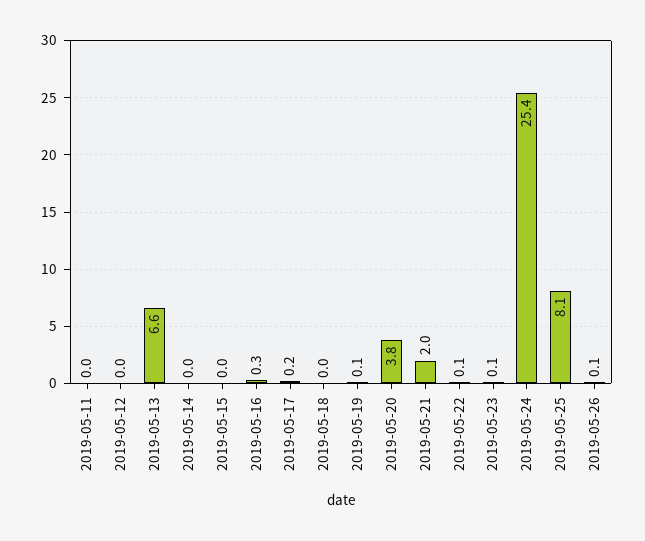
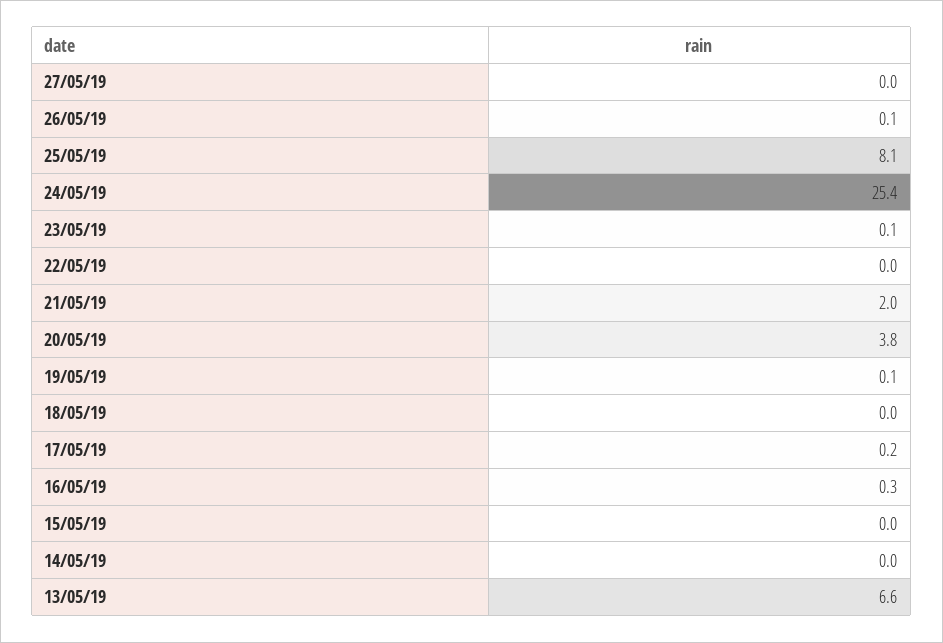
2019-05-11: 0 -> none
2019-05-12: 0 -> none
2019-05-22: 0.1 -> 0
27/05/19: none -> 0

